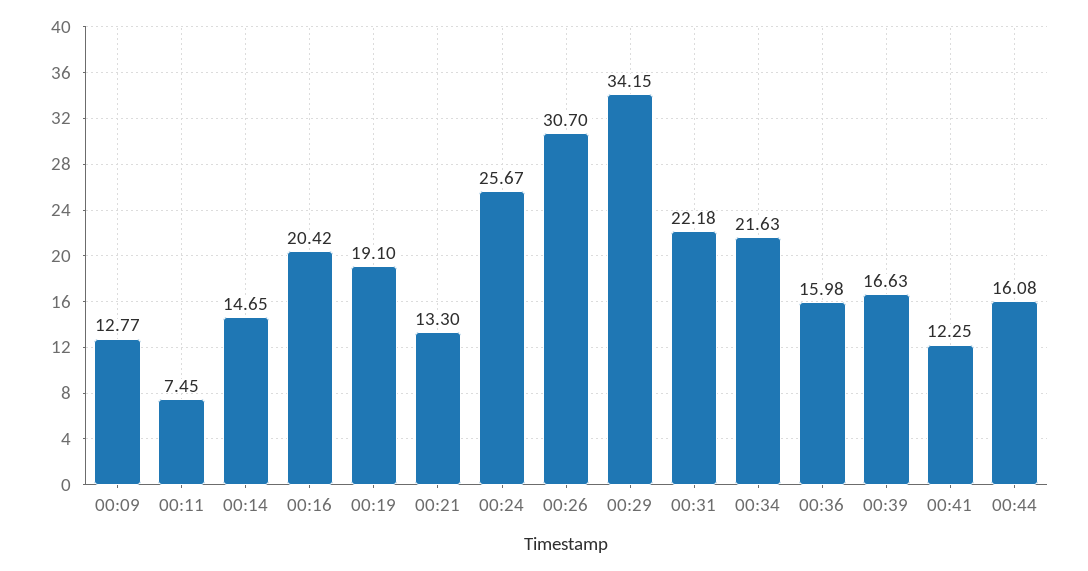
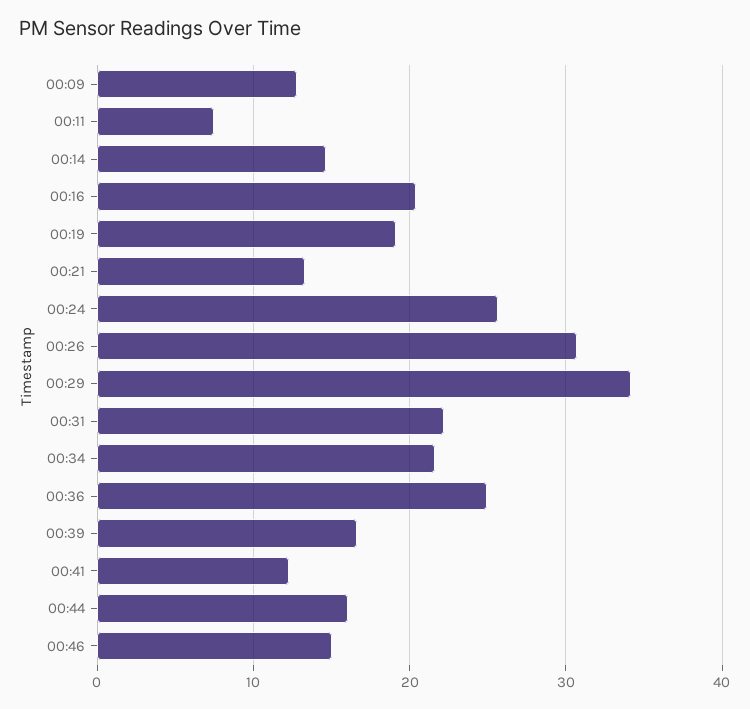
00:36: 15.98 -> 25
00:46: none -> 15

